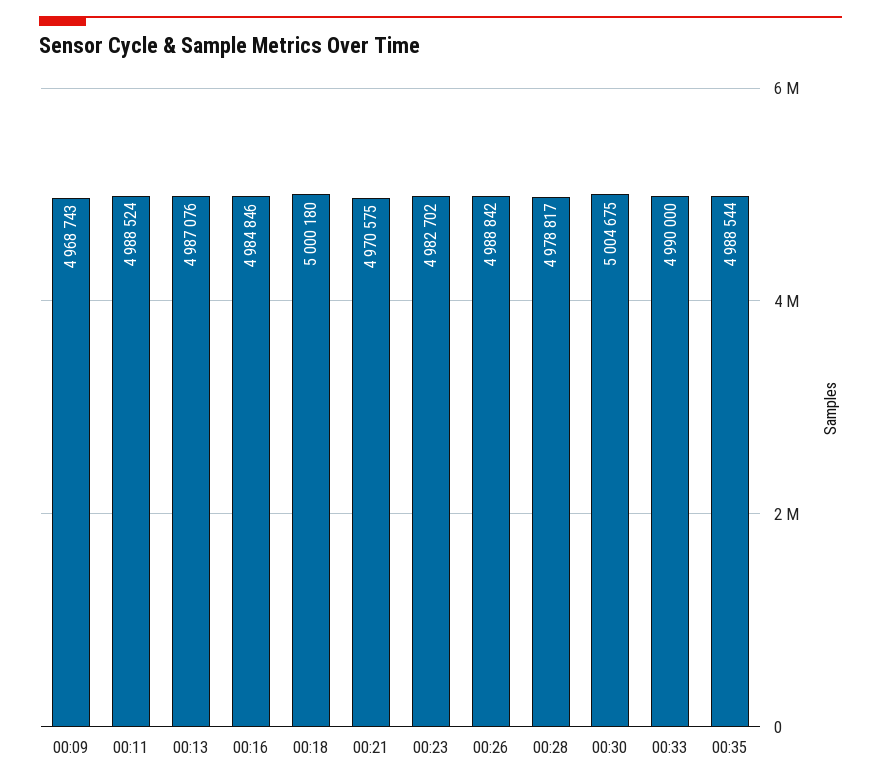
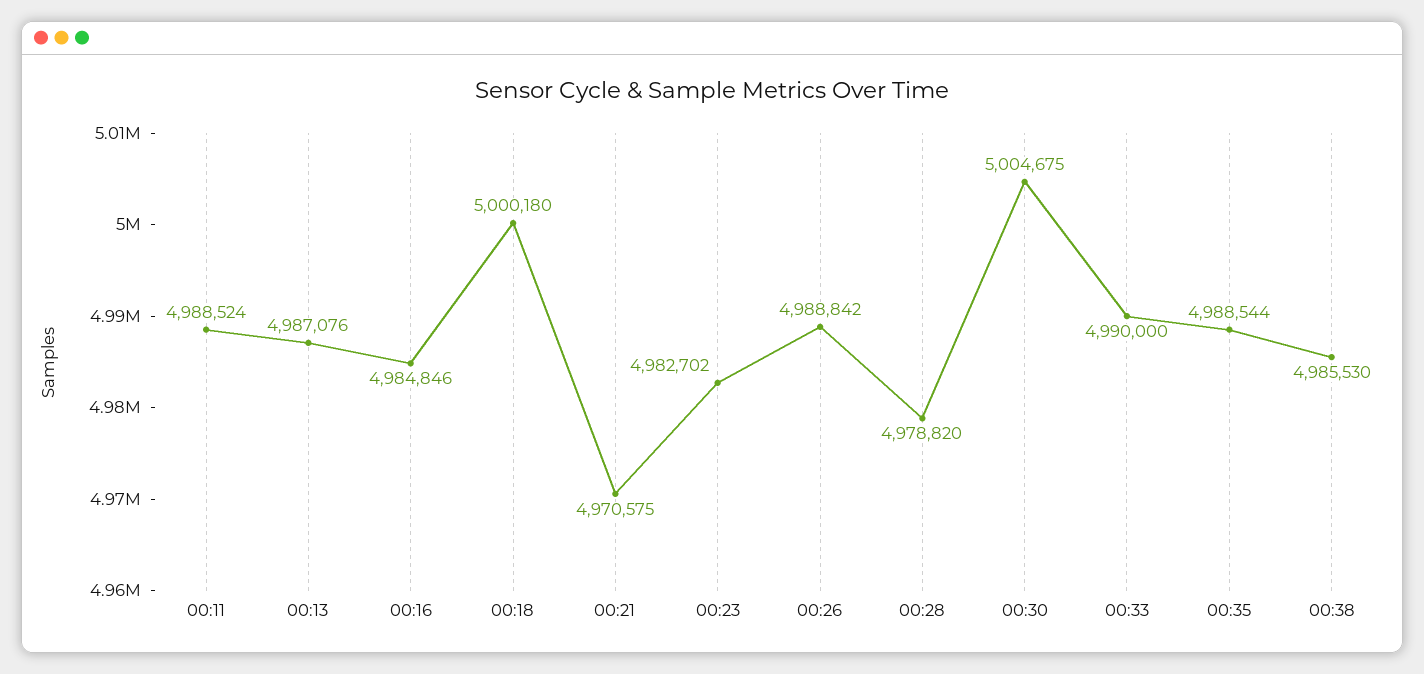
00:09: 4968743 -> none
00:28: 4978817 -> 4978820
00:38: none -> 4985530

